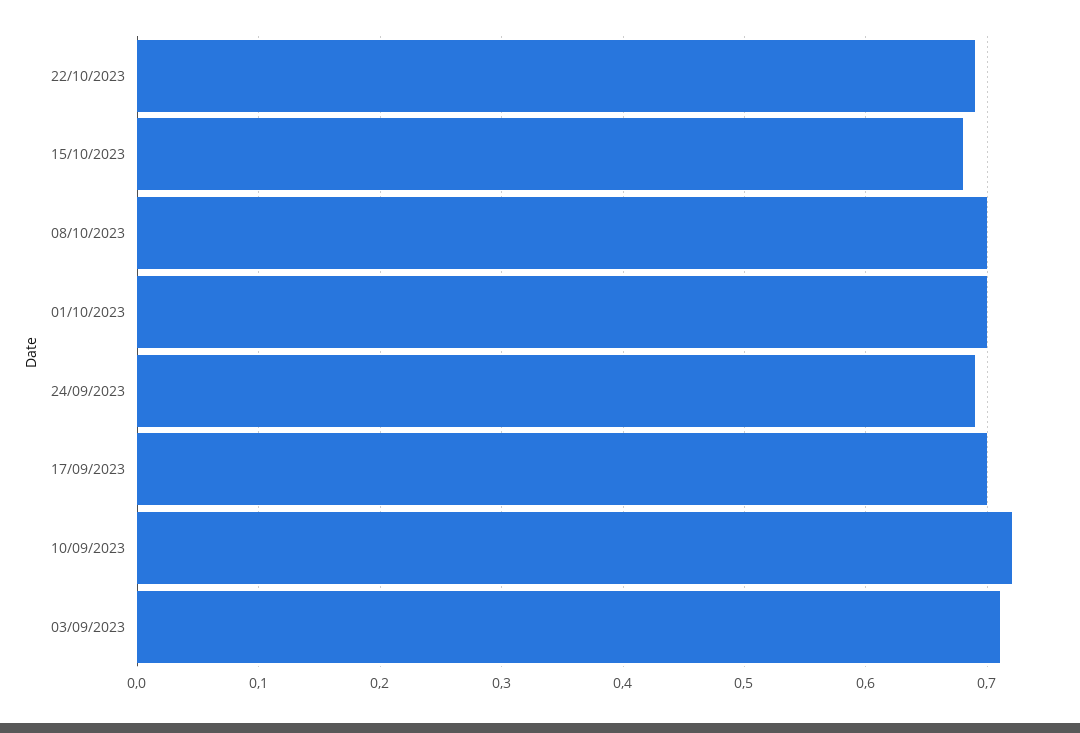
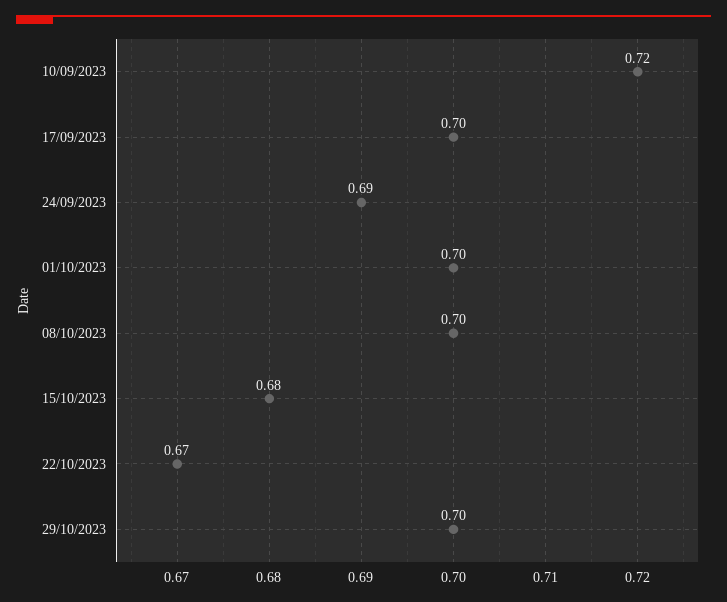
22/10/2023: 0.69 -> 0.67
03/09/2023: 0.71 -> none
29/10/2023: none -> 0.7

